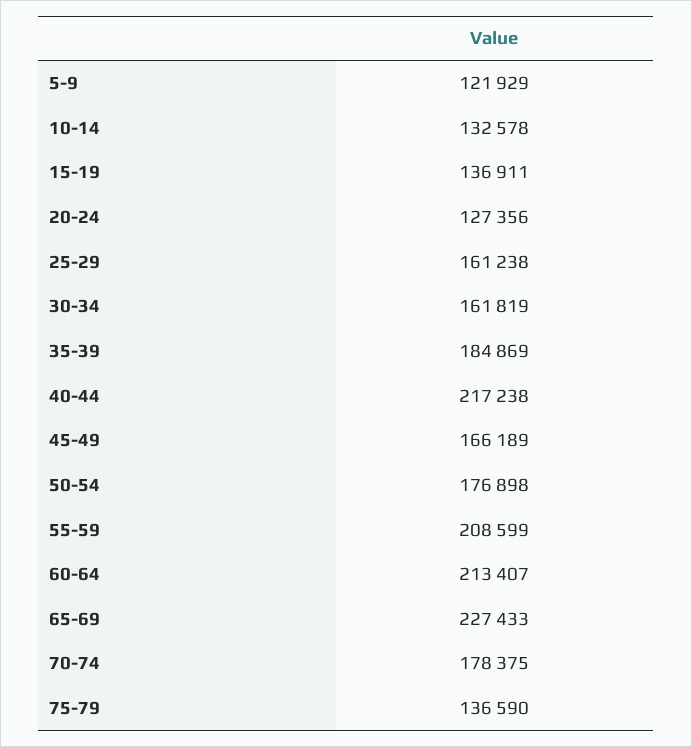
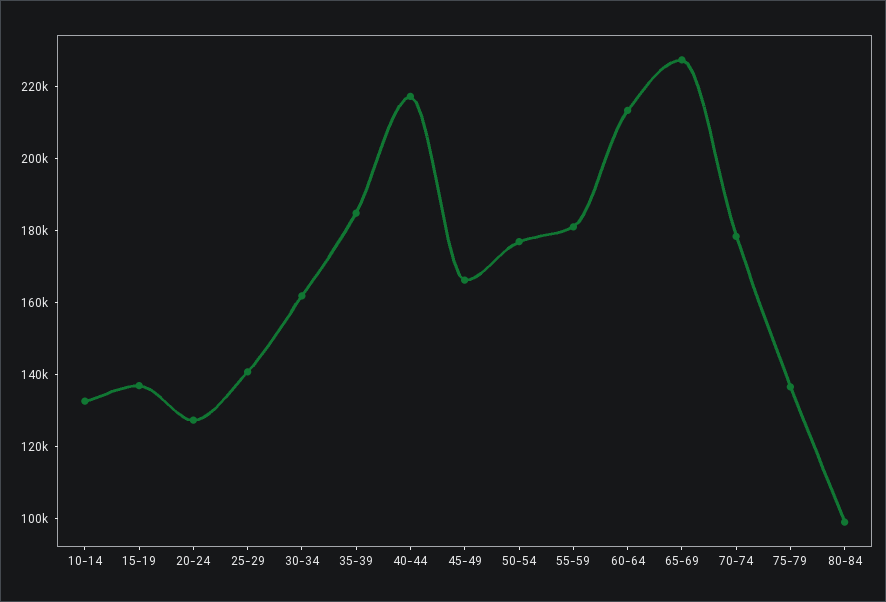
5-9: 121929 -> none
25-29: 161238 -> 140000
55-59: 208599 -> 180000
80-84: none -> 100000

